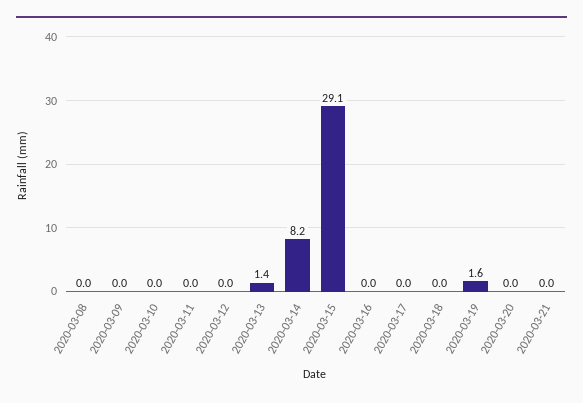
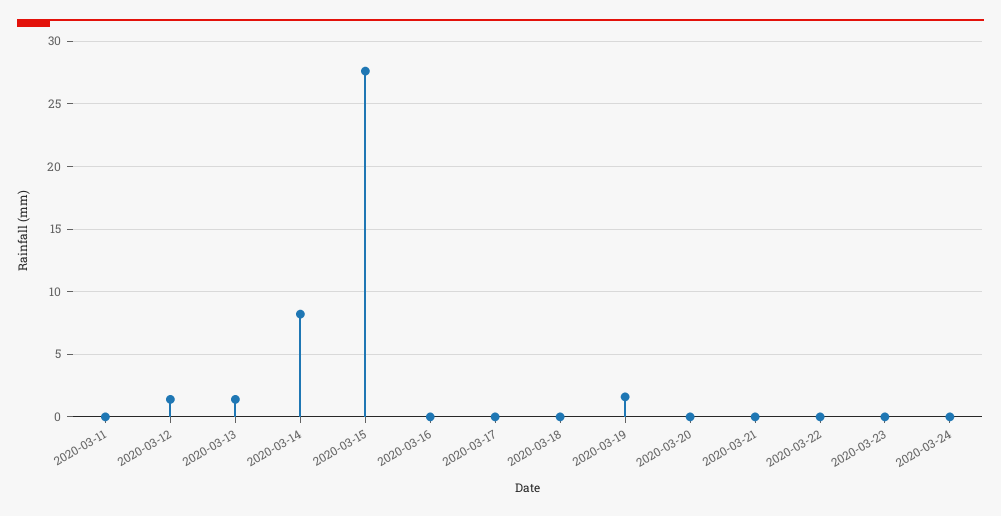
2020-03-08: 0 -> none
2020-03-09: 0 -> none
2020-03-10: 0 -> none
2020-03-12: 0 -> 1.5
2020-03-15: 29.1 -> 27.5
2020-03-22: none -> 0
2020-03-23: none -> 0
2020-03-24: none -> 0

